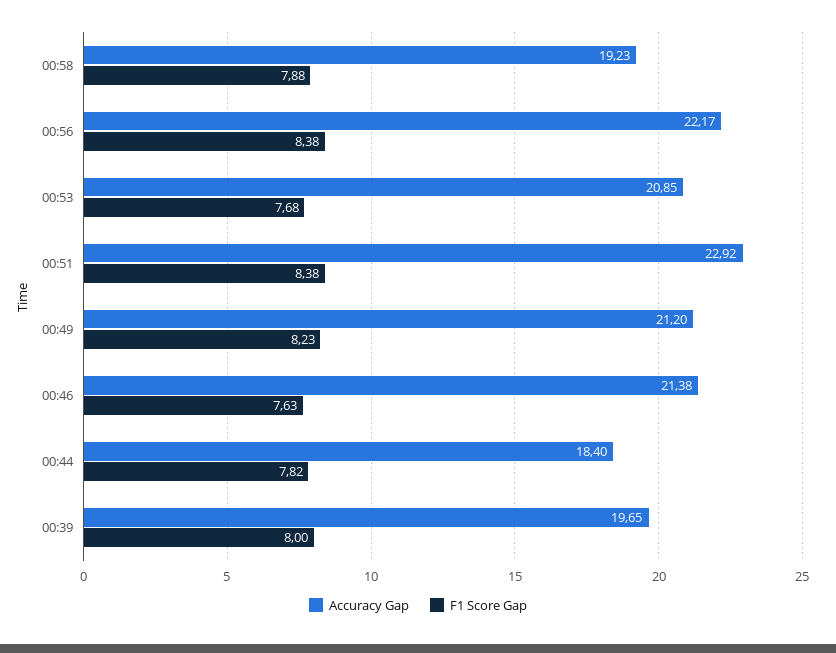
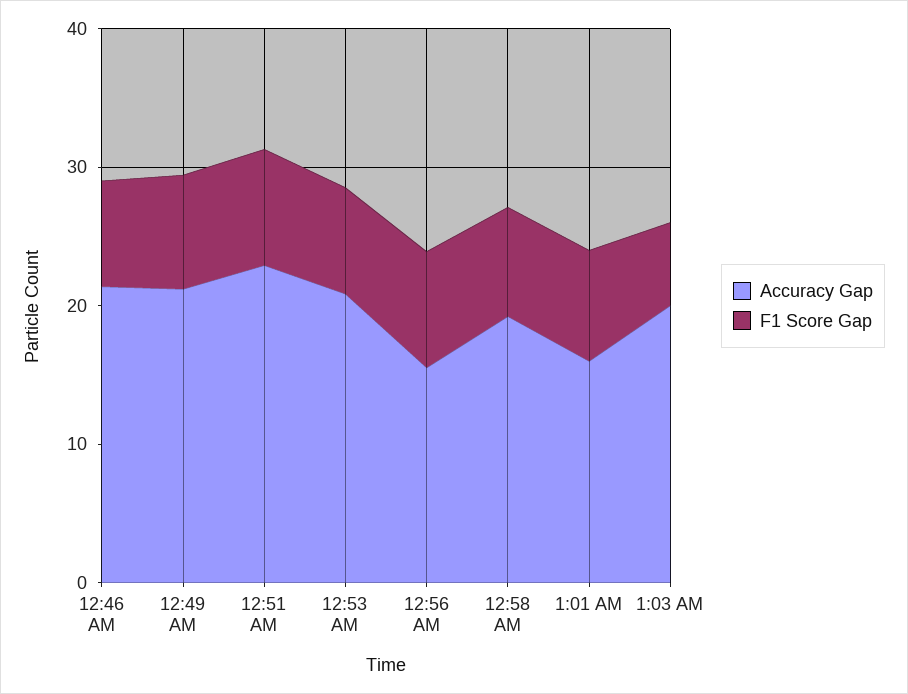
Accuracy Gap, 00:56: 22.17 -> 16
Accuracy Gap, 00:44: 18.4 -> none
F1 Score Gap, 00:44: 7.82 -> none
Accuracy Gap, 00:39: 19.65 -> none
F1 Score Gap, 00:39: 8 -> none
Accuracy Gap, 1:01 AM: none -> 16
F1 Score Gap, 1:01 AM: none -> 8
Accuracy Gap, 1:03 AM: none -> 20
F1 Score Gap, 1:03 AM: none -> 6

